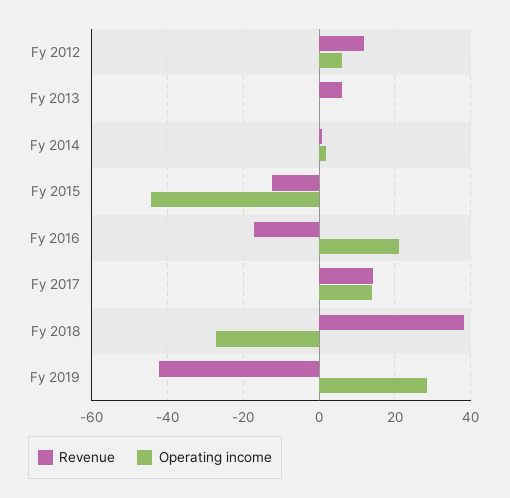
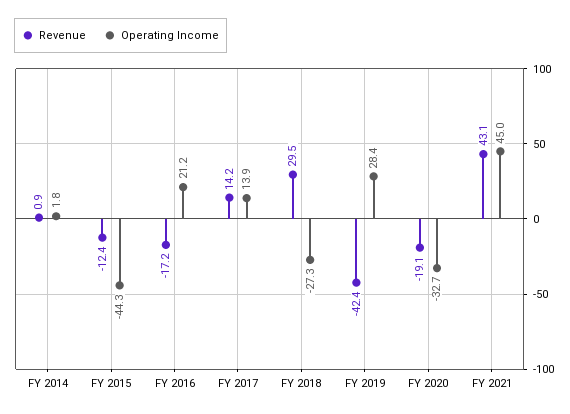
Revenue, Fy 2012: 12 -> none
Operating income, Fy 2012: 6 -> none
Revenue, Fy 2013: 6 -> none
Operating income, Fy 2013: 0 -> none
Revenue, Fy 2018: 38 -> 29.5
Revenue, FY 2020: none -> -19.1
Operating income, FY 2020: none -> -32.7
Revenue, FY 2021: none -> 43.1
Operating income, FY 2021: none -> 45

